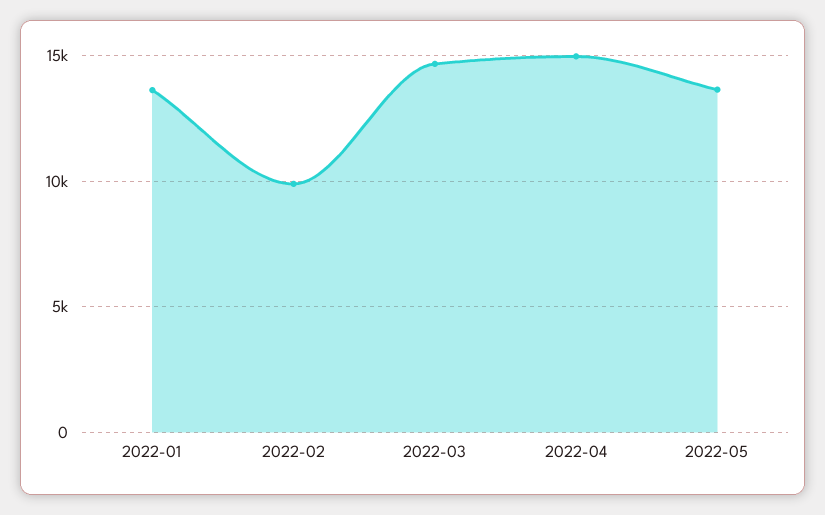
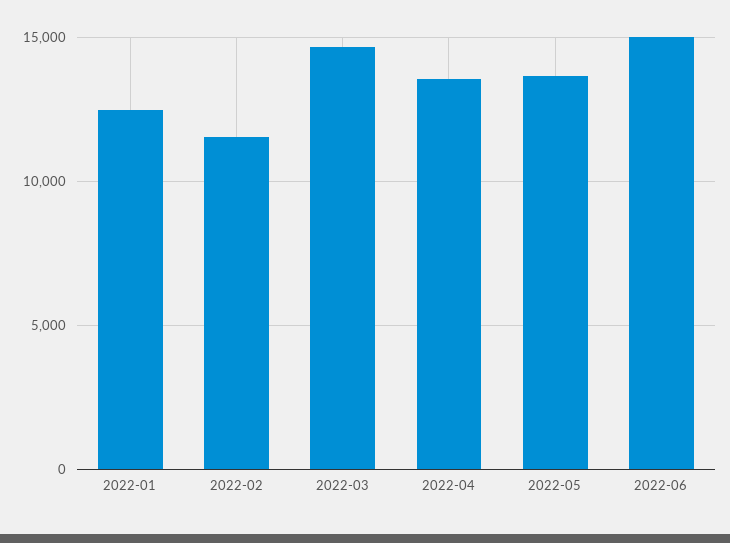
2022-01: 13500 -> 12500
2022-02: 10000 -> 11500
2022-04: 15000 -> 13500
2022-06: none -> 15000

